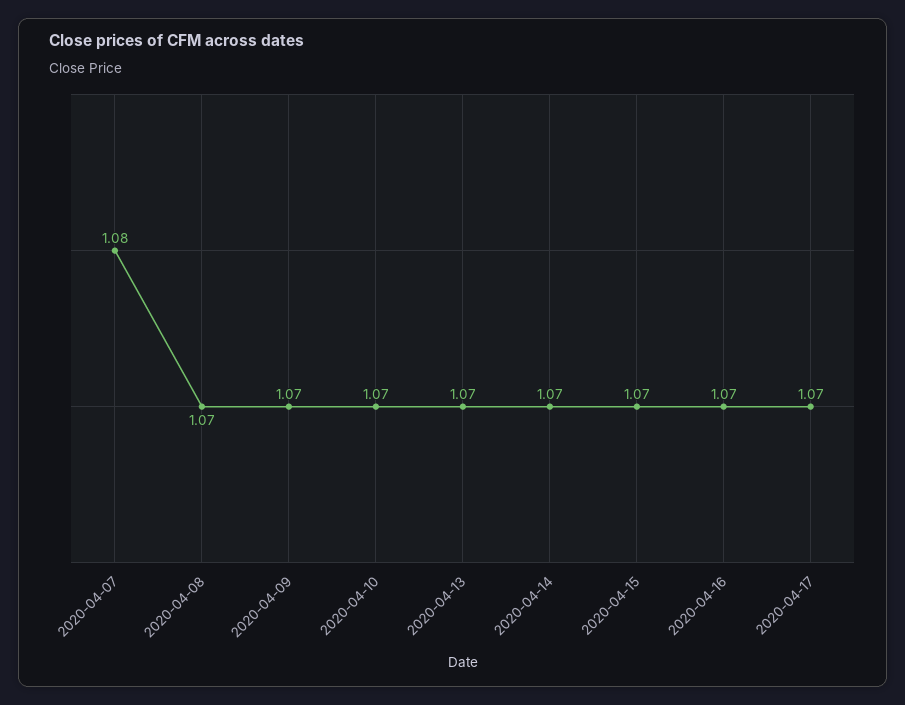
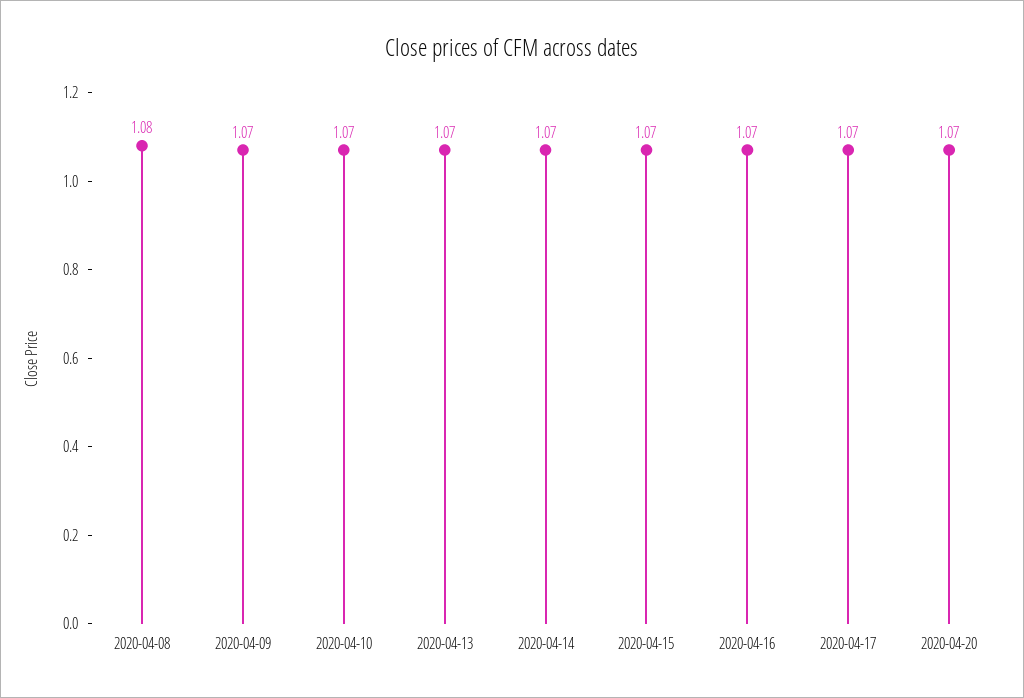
2020-04-07: 1.08 -> none
2020-04-08: 1.07 -> 1.08
2020-04-20: none -> 1.07

